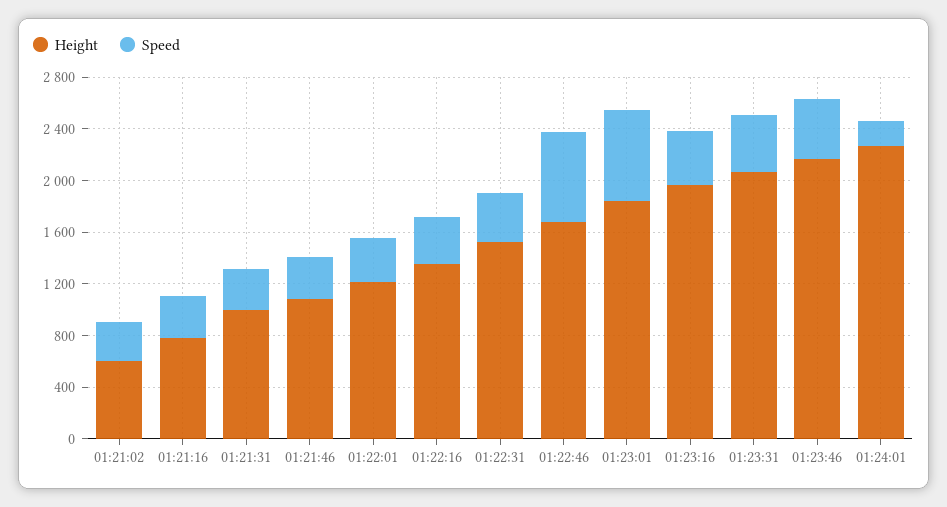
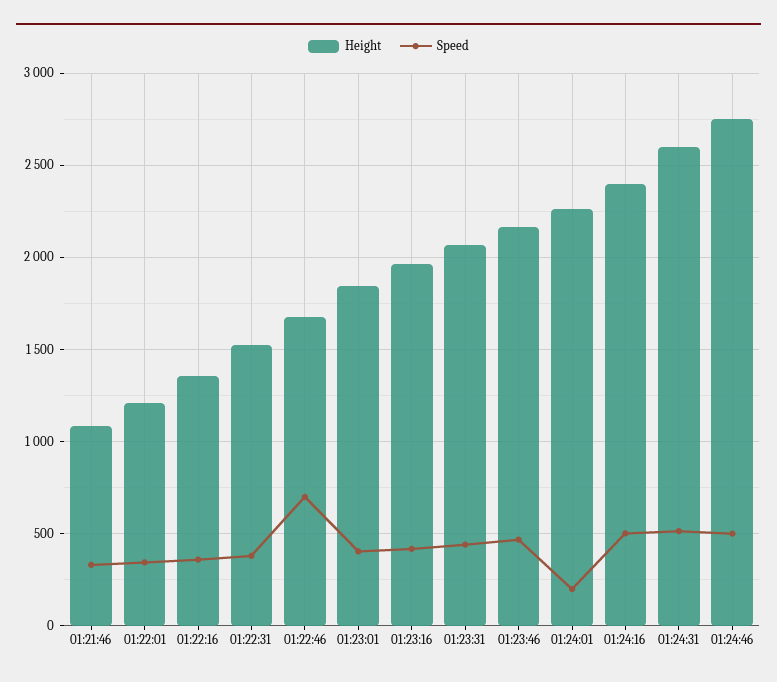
Height, 01:21:02: 600 -> none
Speed, 01:21:02: 300 -> none
Height, 01:21:16: 800 -> none
Speed, 01:21:16: 300 -> none
Height, 01:21:31: 1000 -> none
Speed, 01:21:31: 300 -> none
Speed, 01:23:01: 700 -> 400
Height, 01:24:16: none -> 2400
Speed, 01:24:16: none -> 500
Height, 01:24:31: none -> 2600
Speed, 01:24:31: none -> 500
Height, 01:24:46: none -> 2750
Speed, 01:24:46: none -> 500

